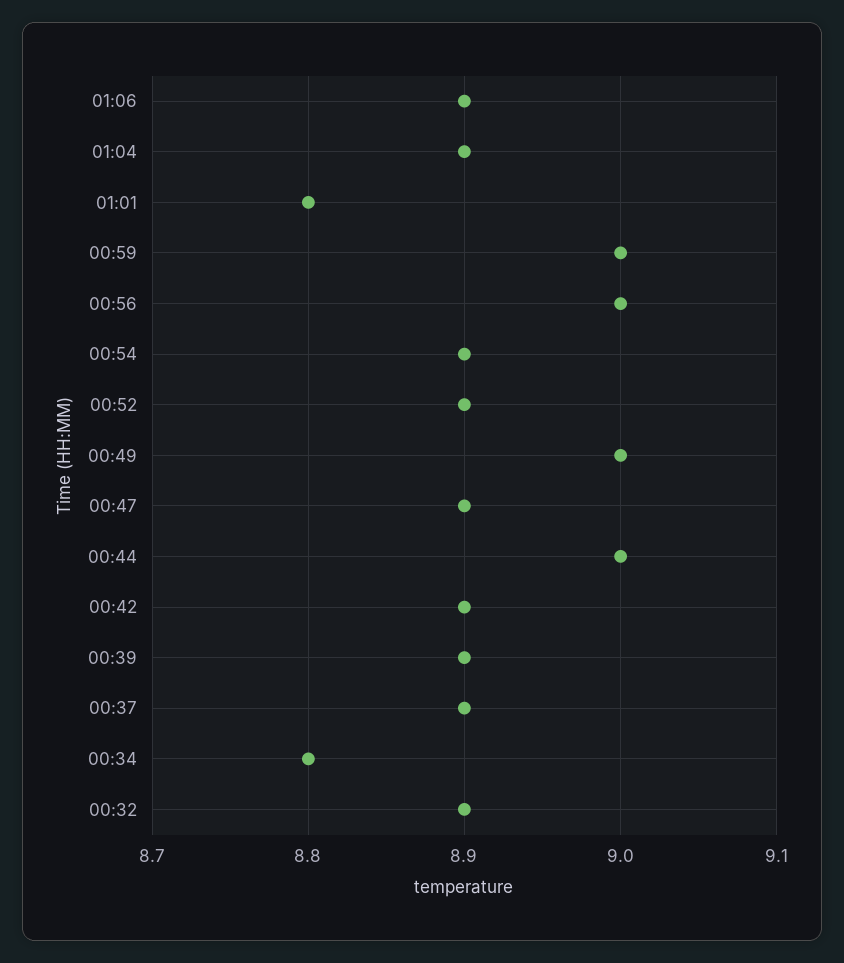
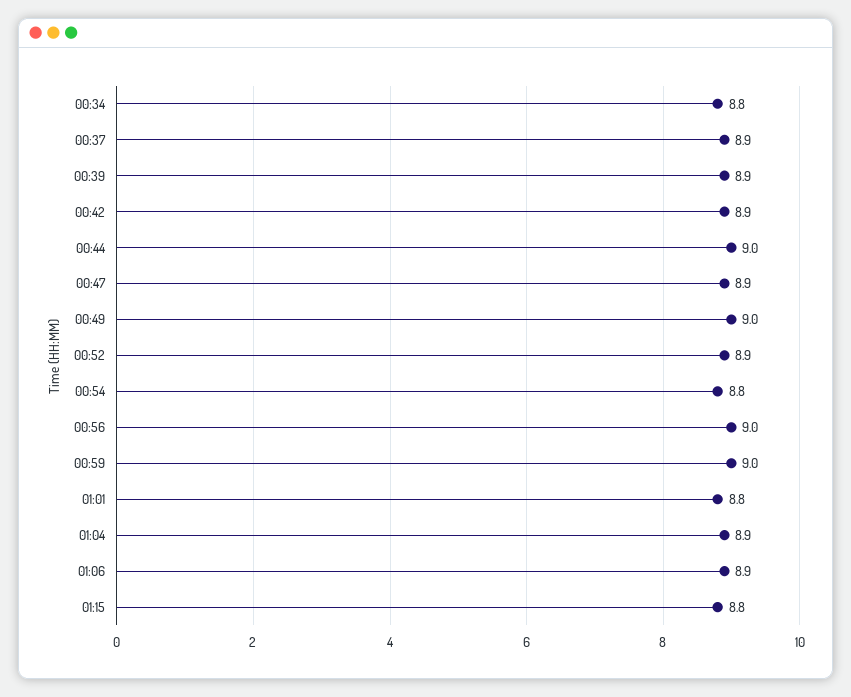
00:54: 8.9 -> 8.8
00:32: 8.9 -> none
01:15: none -> 8.8

